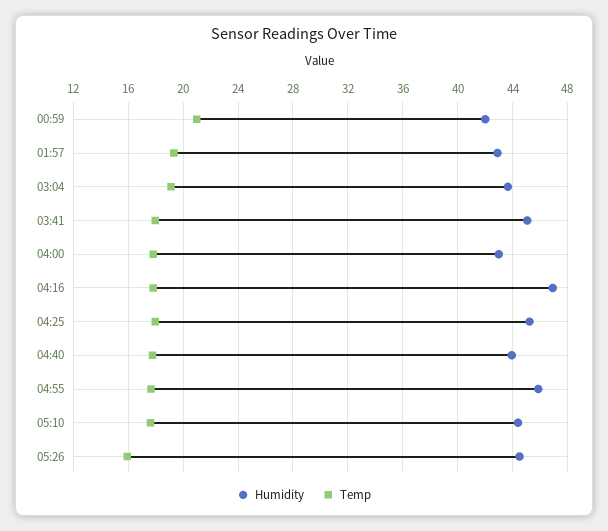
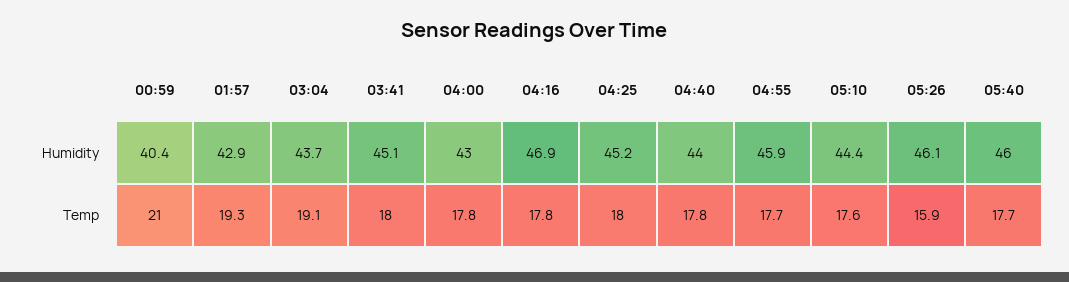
Humidity, 00:59: 42 -> 40.4
Humidity, 05:26: 44.5 -> 46.1
Humidity, 05:40: none -> 46
Temp, 05:40: none -> 17.7

